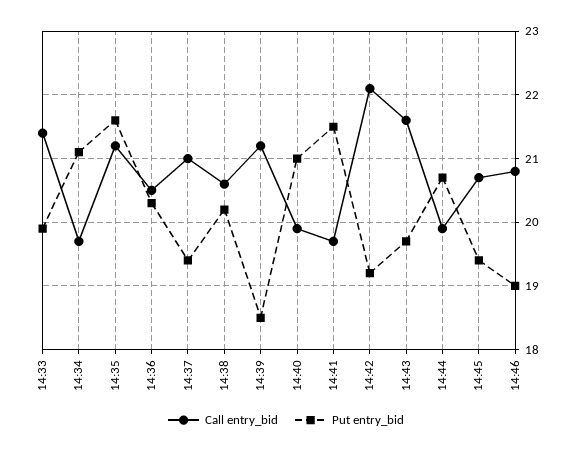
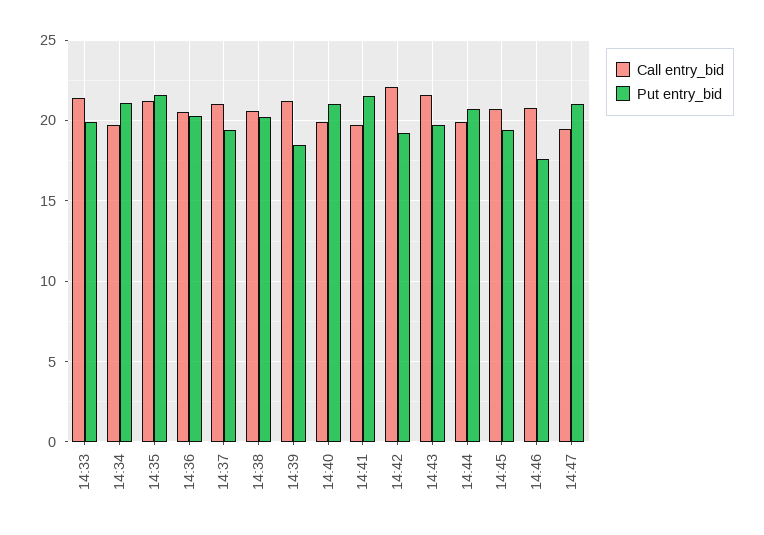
Put entry_bid, 14:46: 19 -> 17.5
Call entry_bid, 14:47: none -> 19.5
Put entry_bid, 14:47: none -> 21

